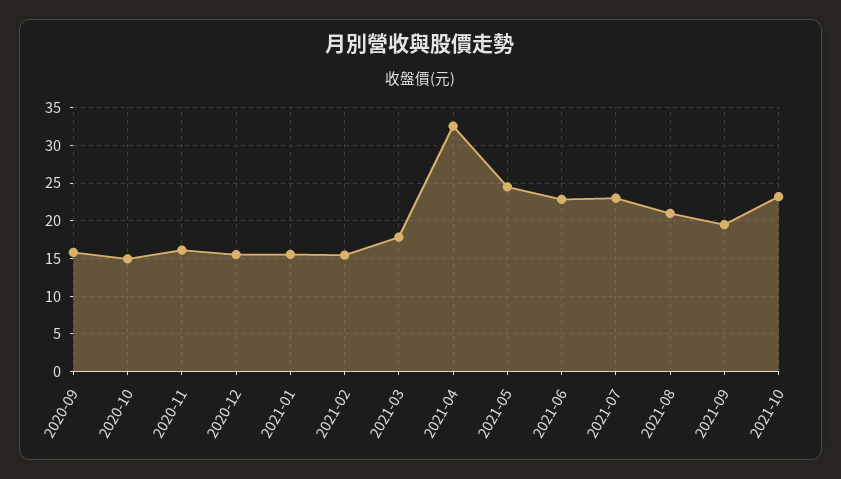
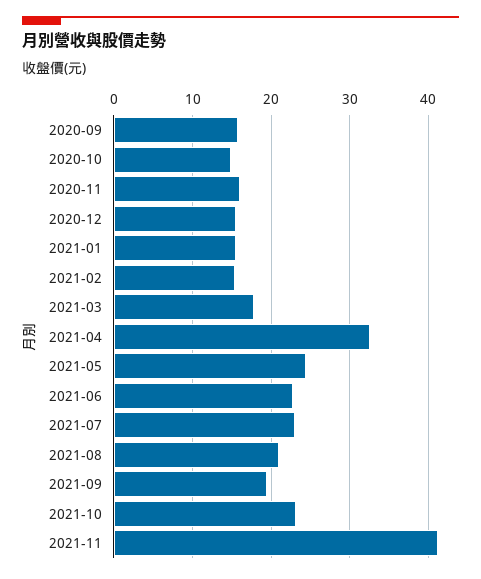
2021-11: none -> 41

